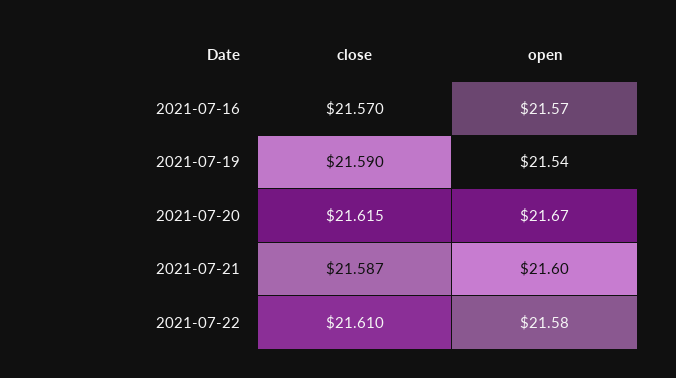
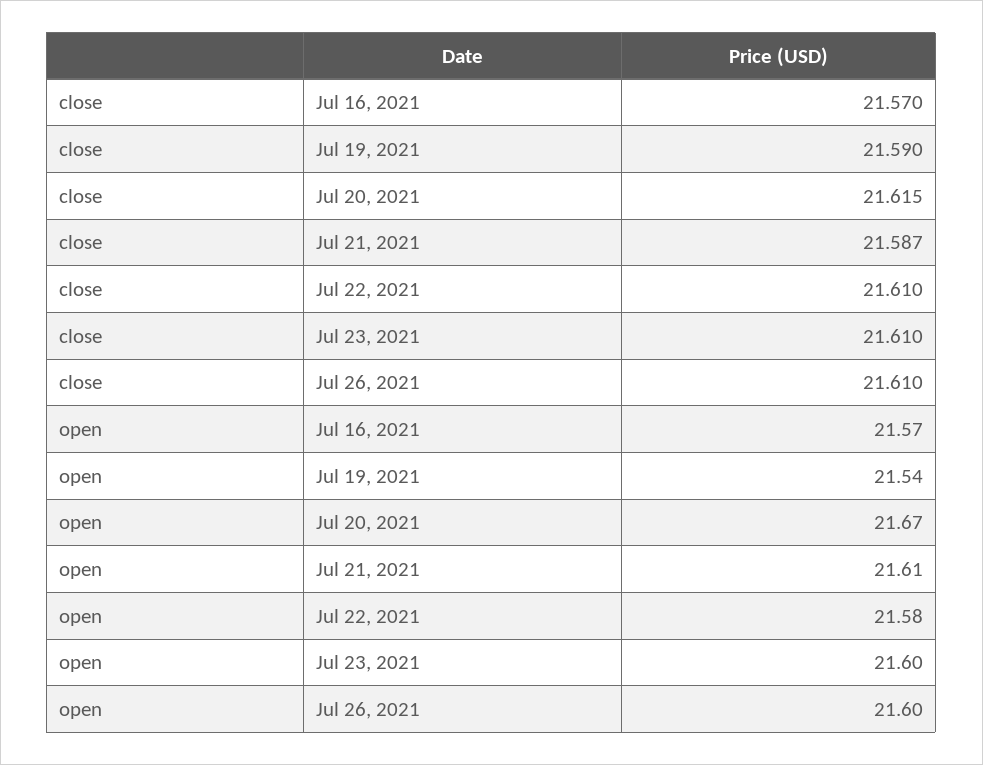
open, 2021-07-21: 21.6 -> 21.61
close, Jul 23, 2021: none -> 21.61
close, Jul 26, 2021: none -> 21.61
open, Jul 23, 2021: none -> 21.6
open, Jul 26, 2021: none -> 21.6

